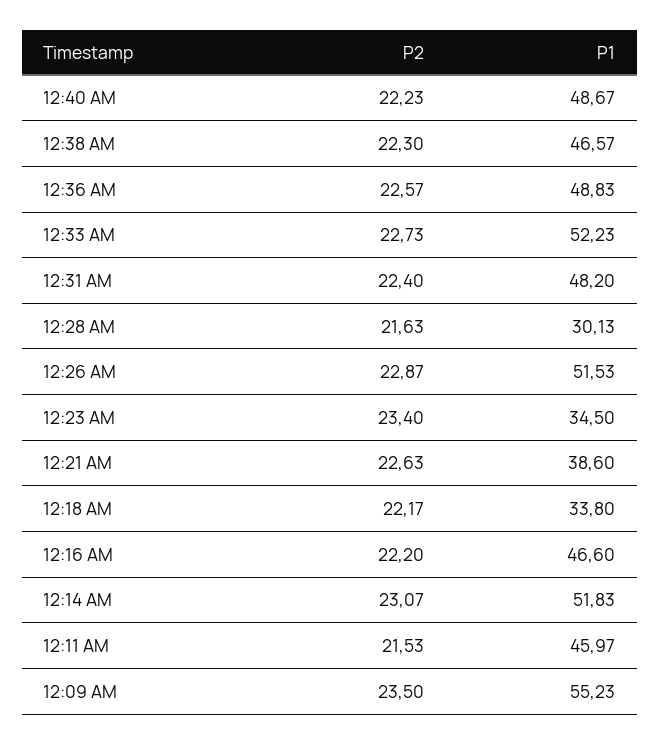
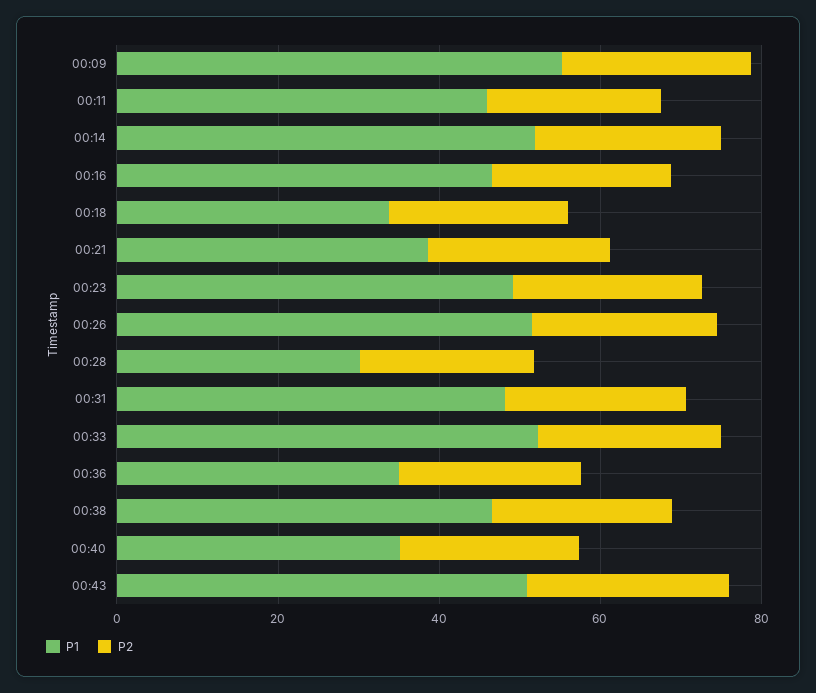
P1, 12:40 AM: 48.67 -> 35
P1, 12:36 AM: 48.83 -> 35
P1, 12:23 AM: 34.5 -> 50
P1, 00:43: none -> 50
P2, 00:43: none -> 25

